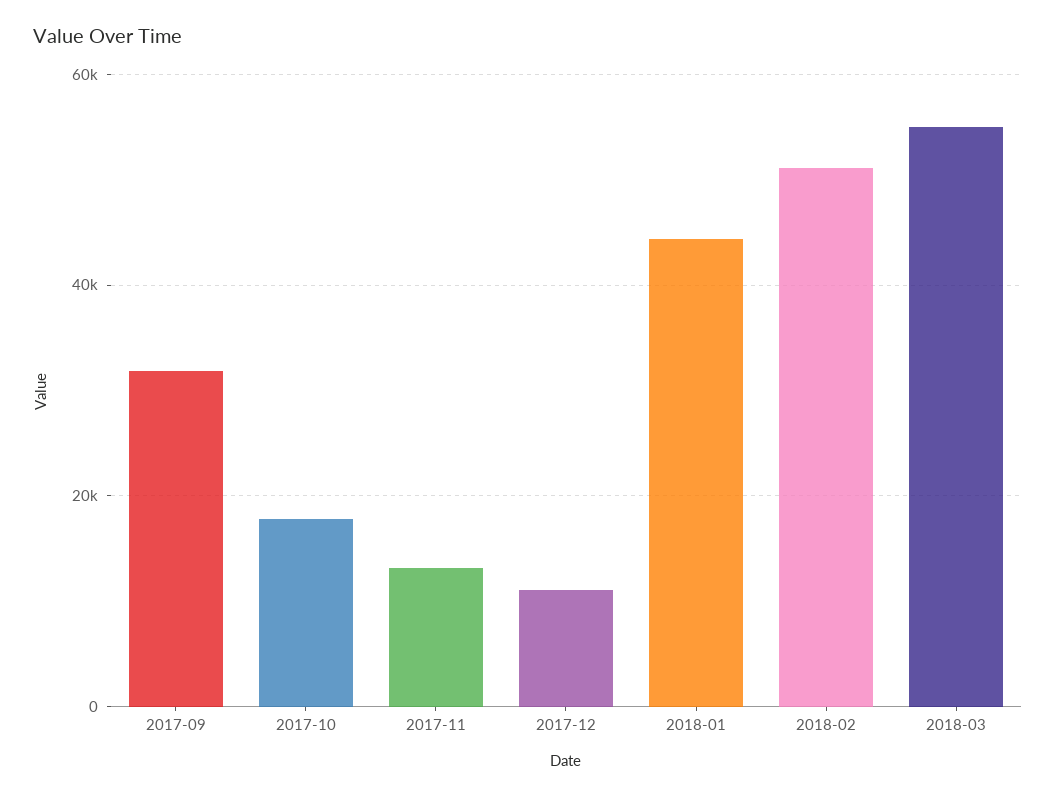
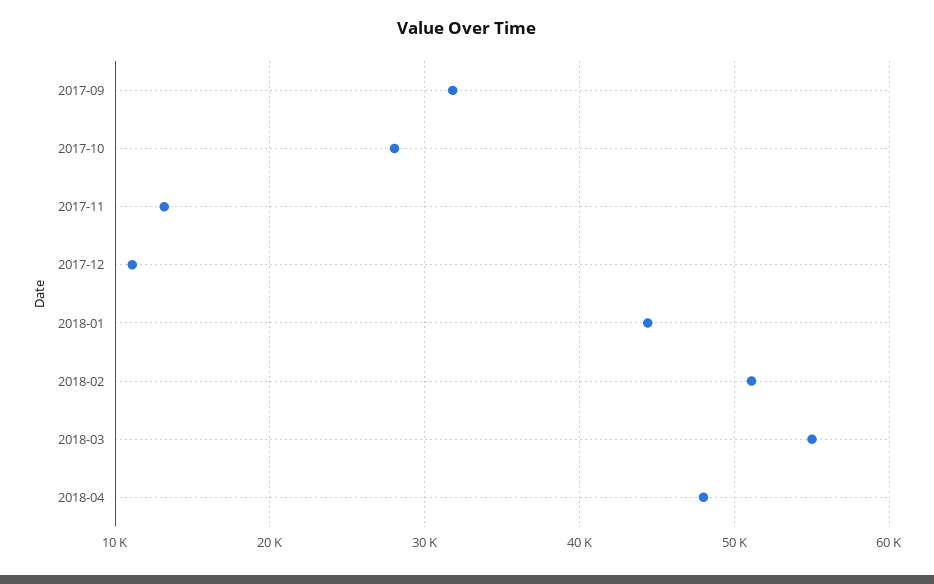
2017-10: 18000 -> 28000
2018-04: none -> 48000

